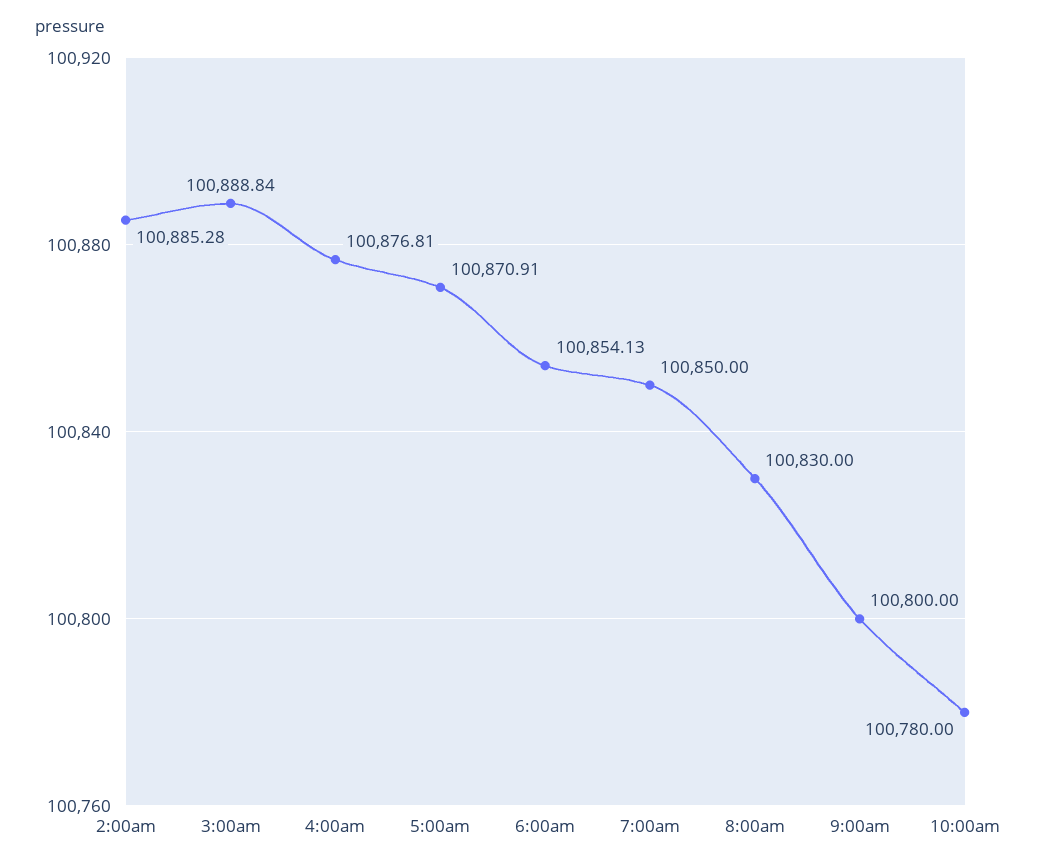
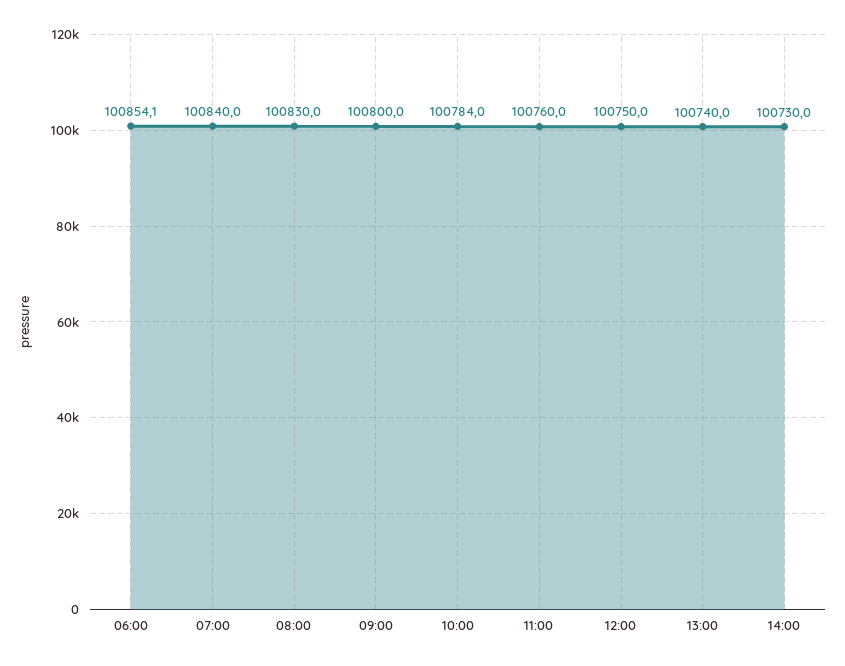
2:00am: 100885.28 -> none
3:00am: 100888.84 -> none
4:00am: 100876.81 -> none
5:00am: 100870.91 -> none
7:00am: 100850 -> 100840
10:00am: 100780 -> 100784
11:00: none -> 100760
12:00: none -> 100750
13:00: none -> 100740
14:00: none -> 100730

